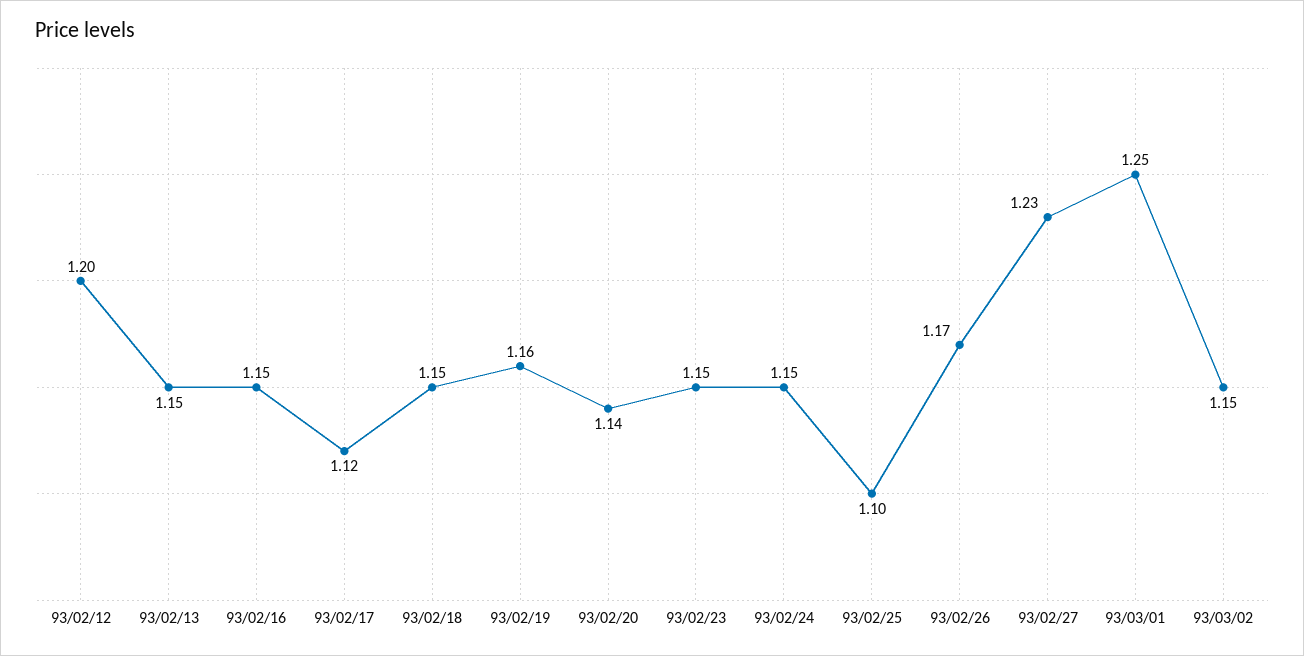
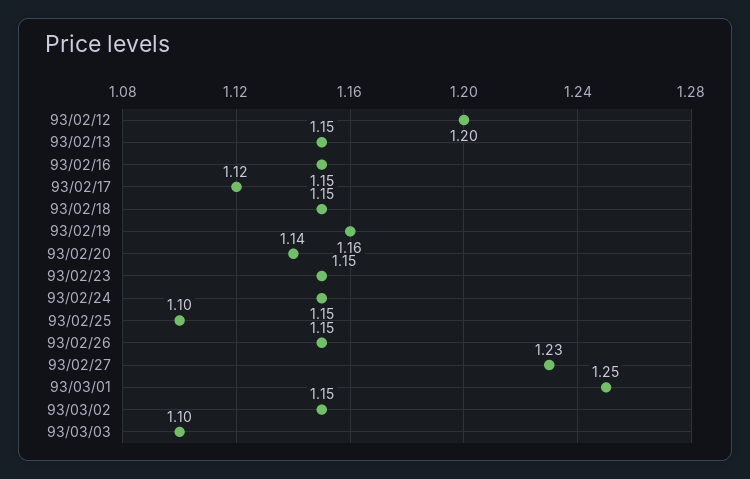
93/02/26: 1.17 -> 1.15
93/03/03: none -> 1.1

